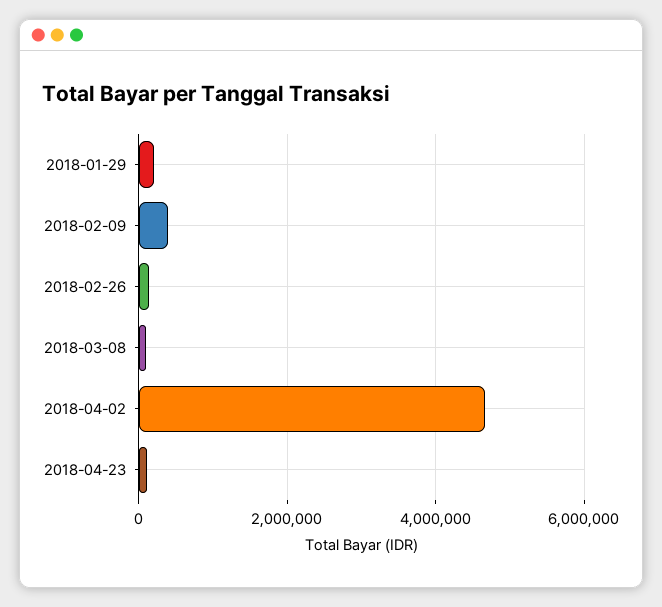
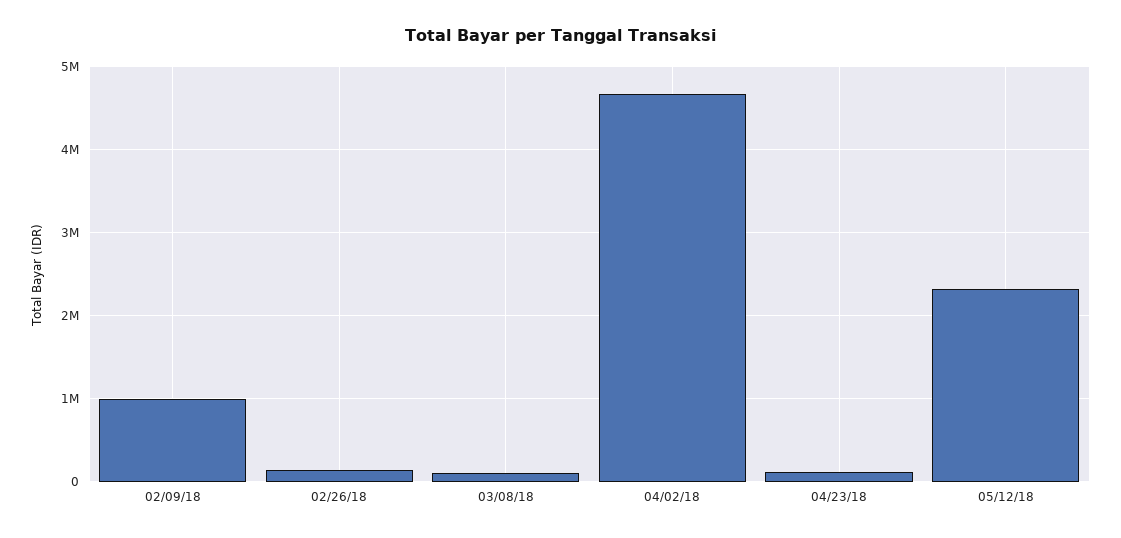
2018-01-29: 200000 -> none
2018-02-09: 400000 -> 1000000
05/12/18: none -> 2300000

